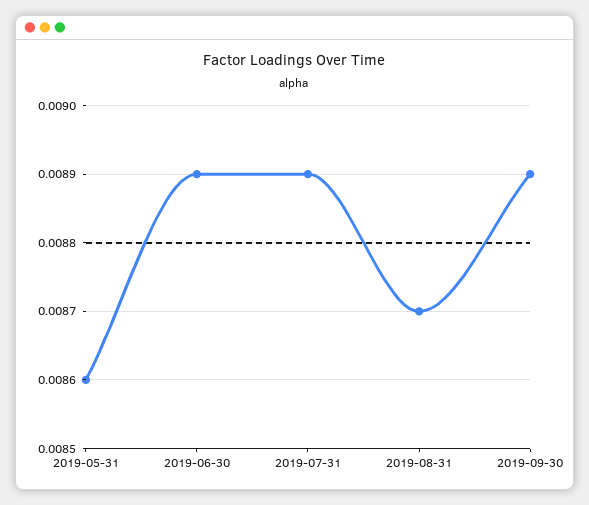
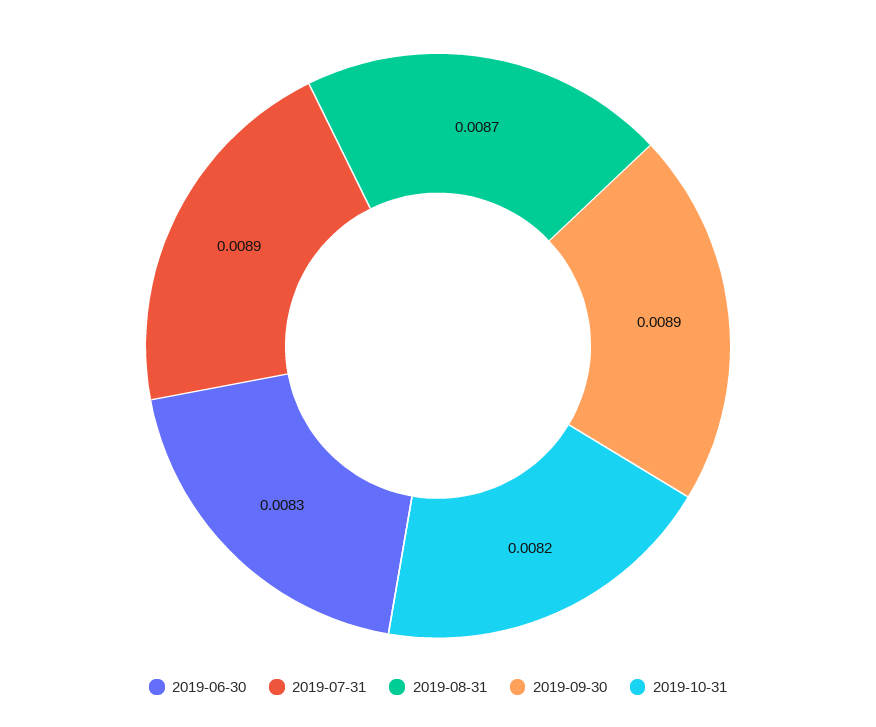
2019-05-31: 0.0086 -> none
2019-06-30: 0.0089 -> 0.0083
2019-10-31: none -> 0.0082

